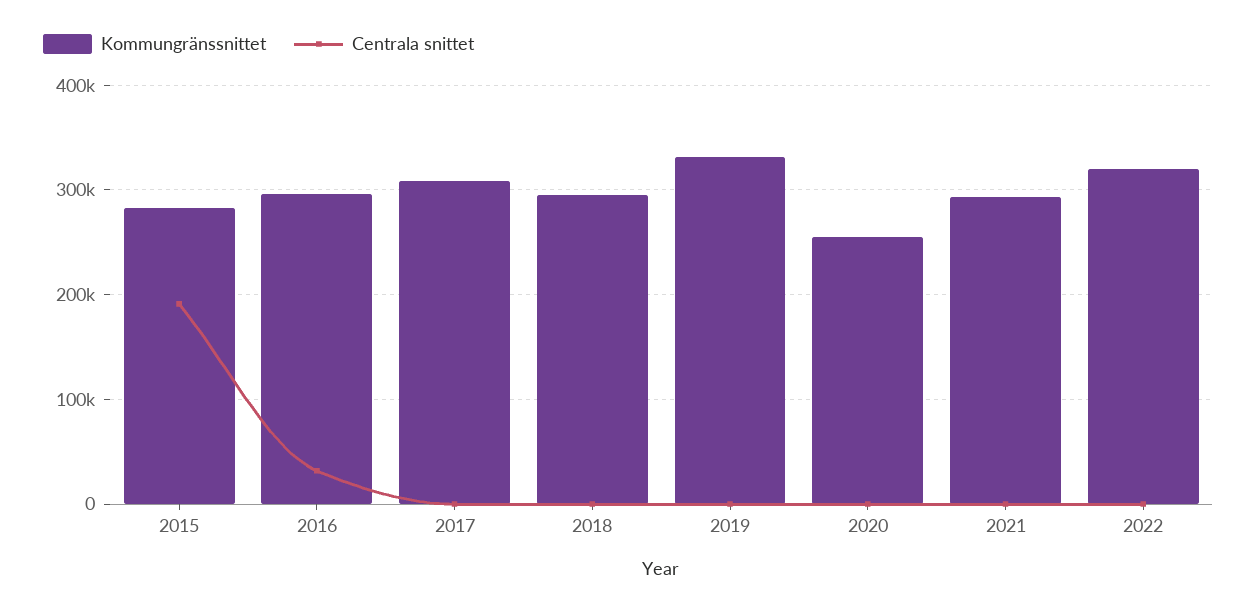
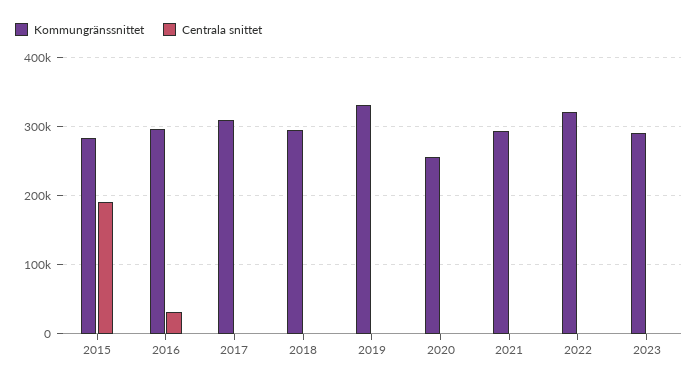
Kommungränssnittet, 2023: none -> 290000
Centrala snittet, 2023: none -> 0

